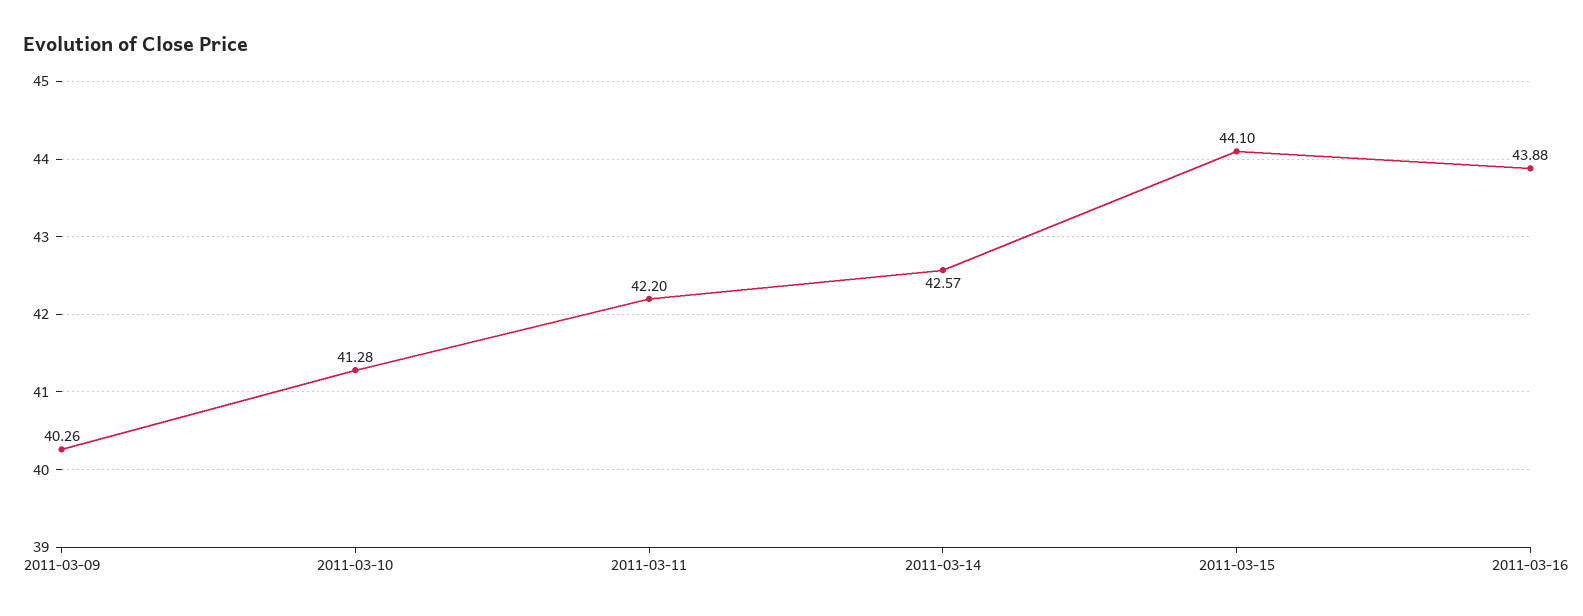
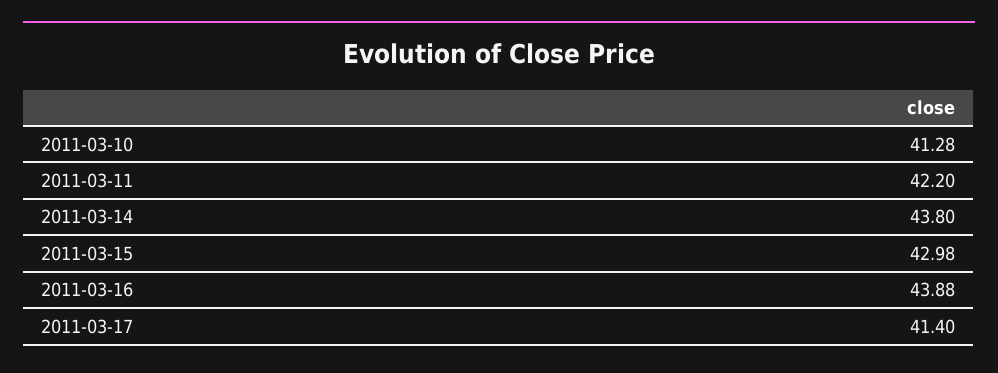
2011-03-09: 40.26 -> none
2011-03-14: 42.57 -> 43.8
2011-03-15: 44.1 -> 42.98
2011-03-17: none -> 41.4

